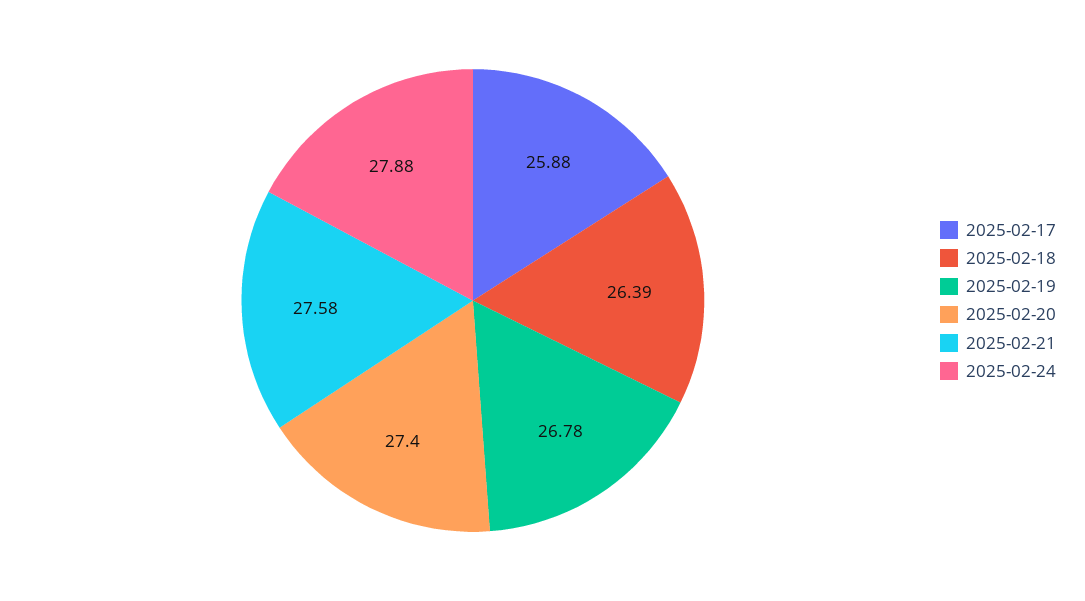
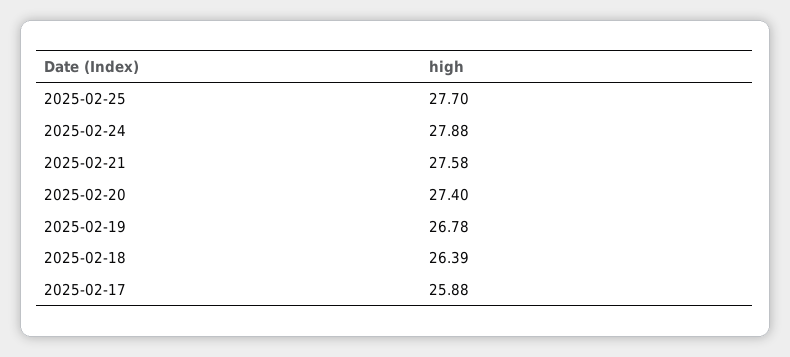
2025-02-25: none -> 27.7

